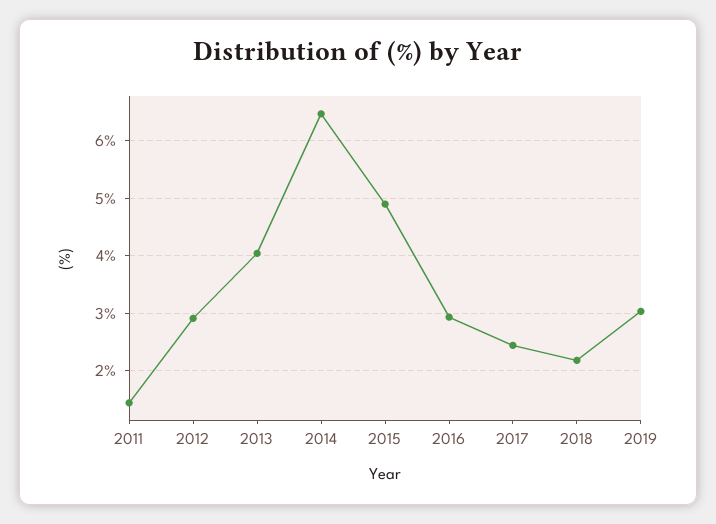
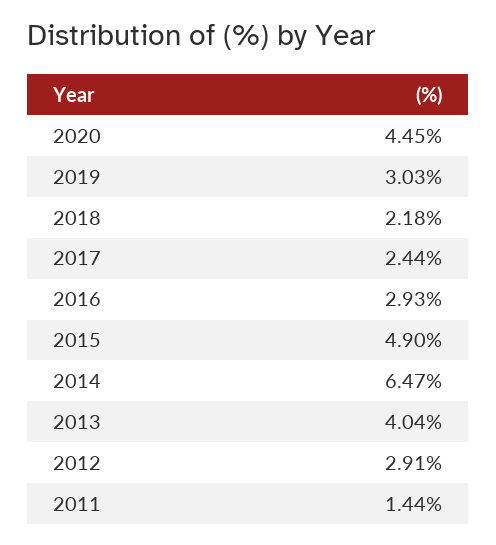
2020: none -> 4.45

